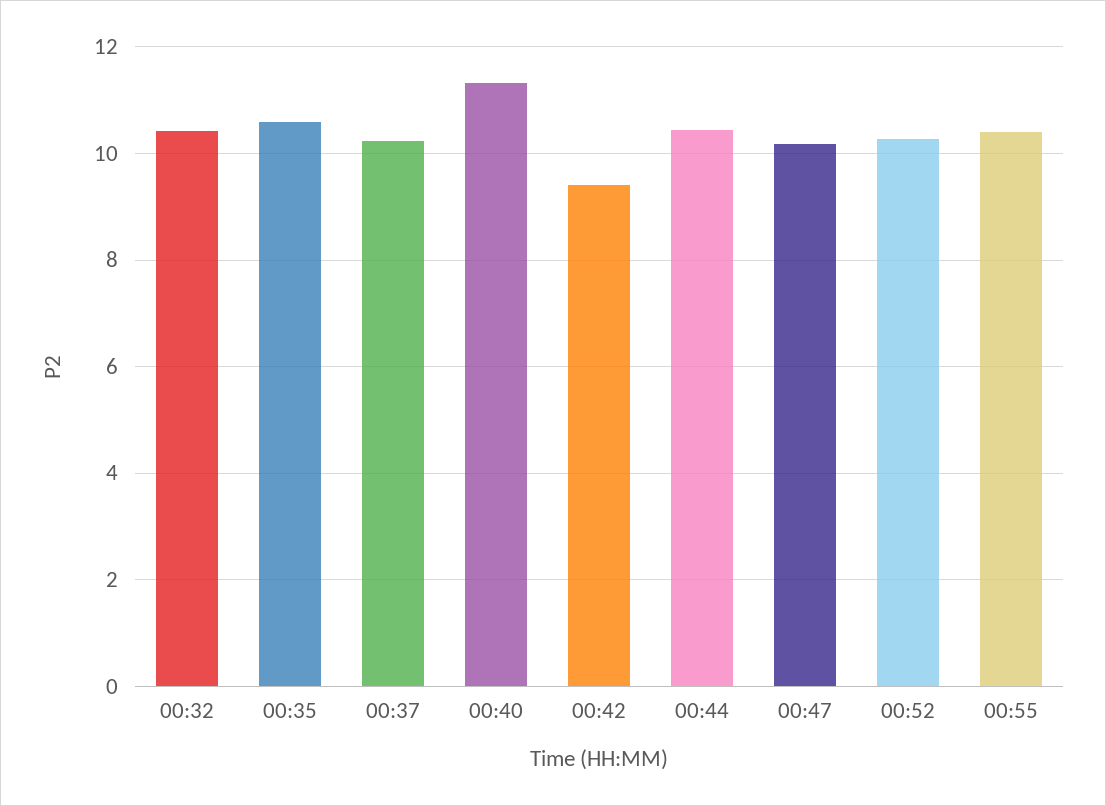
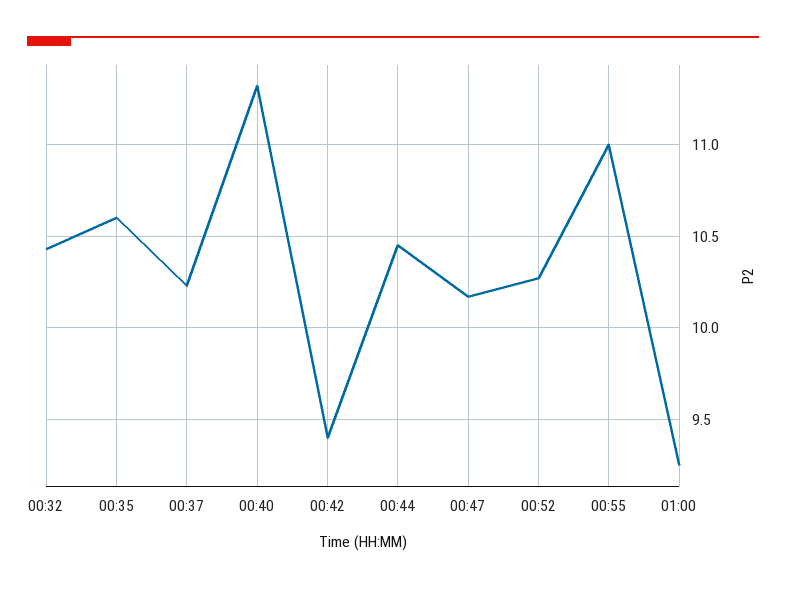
00:55: 10.4 -> 11
01:00: none -> 9.25

